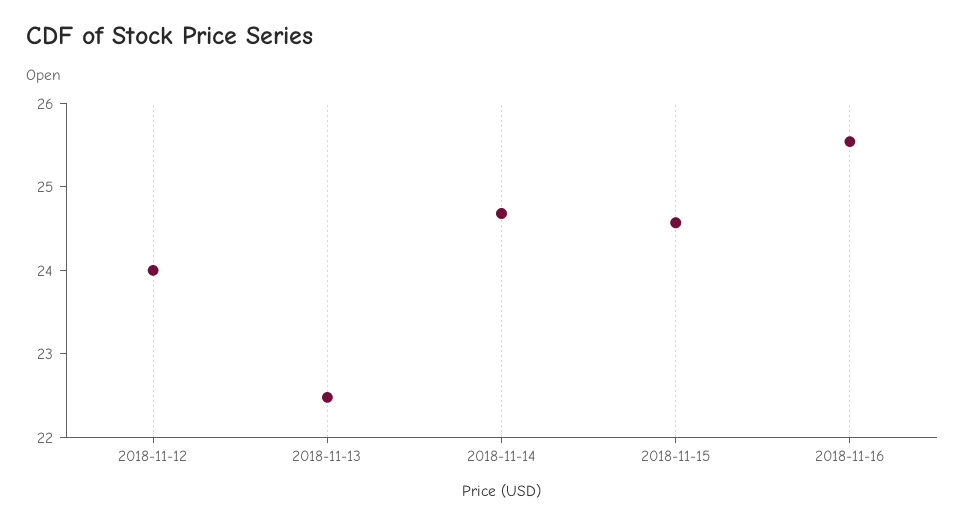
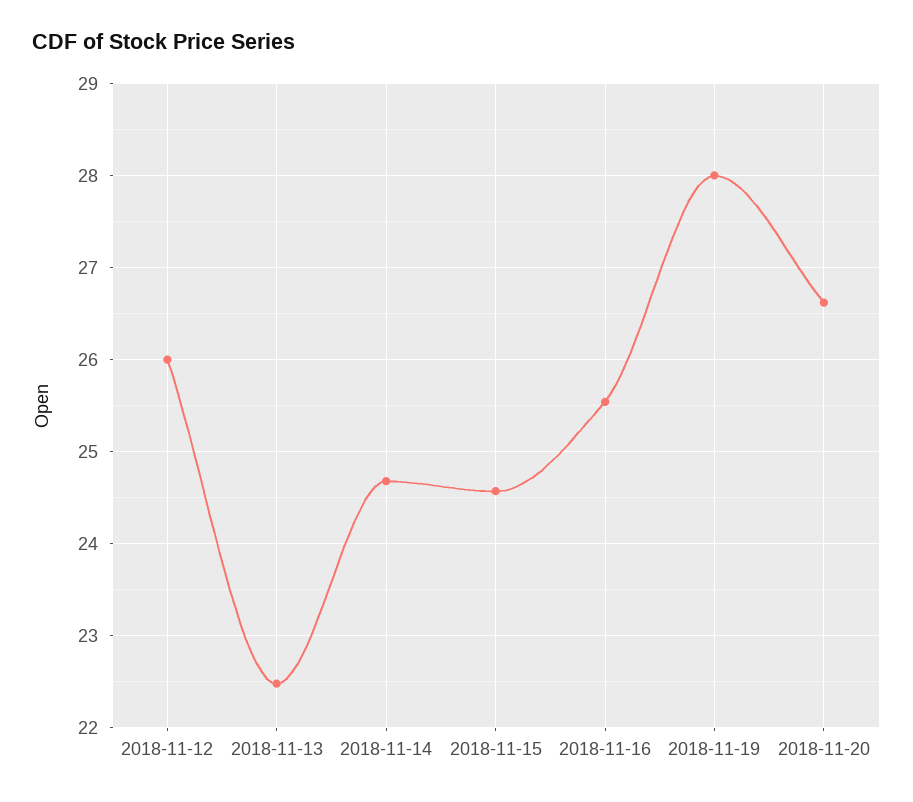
2018-11-12: 24 -> 26
2018-11-19: none -> 28
2018-11-20: none -> 26.6

